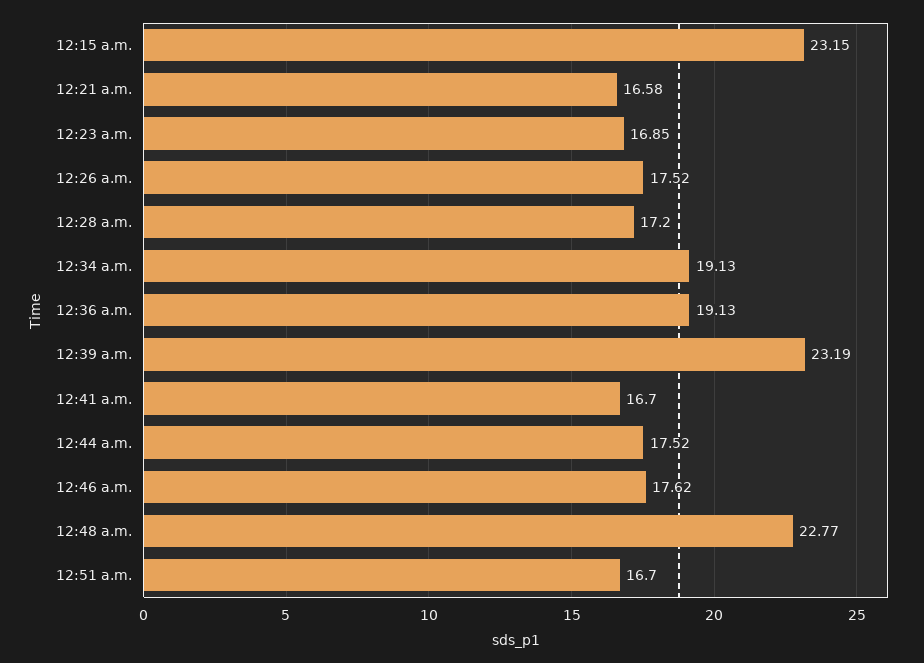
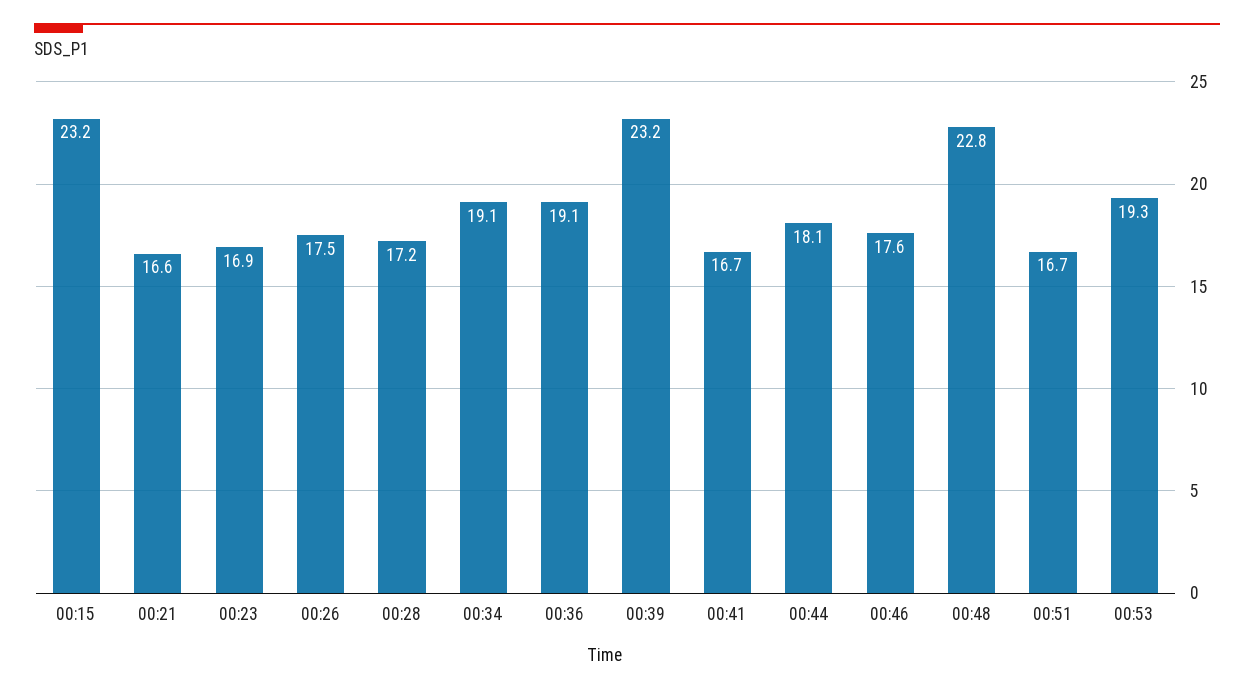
12:44 a.m.: 17.52 -> 18.1
00:53: none -> 19.3

